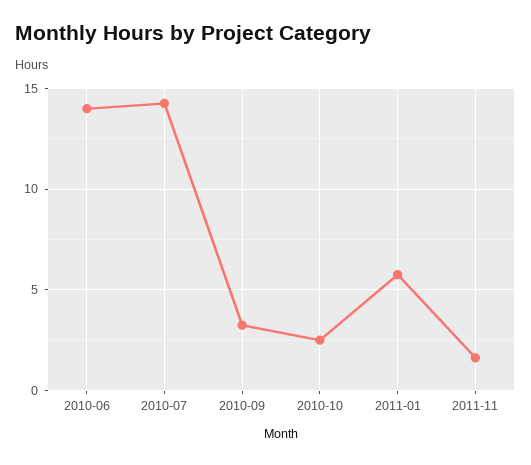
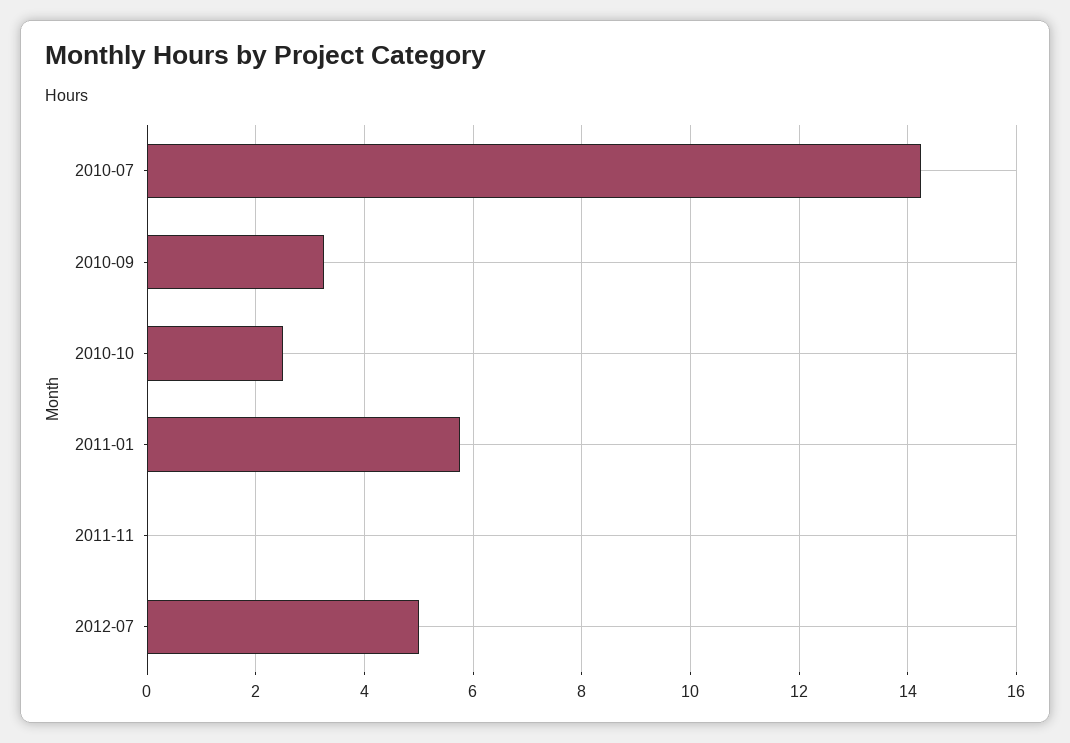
2010-06: 14 -> none
2011-11: 1.5 -> 0
2012-07: none -> 5

